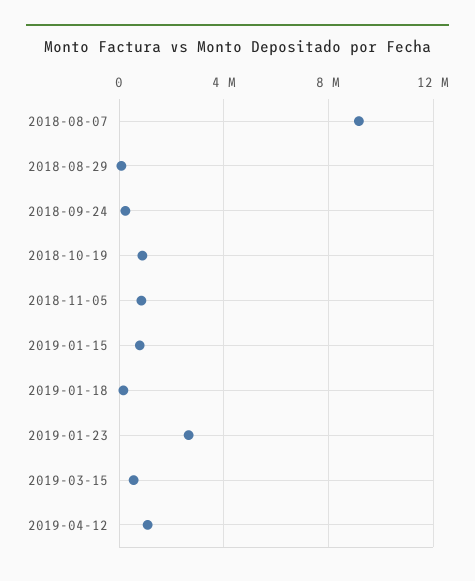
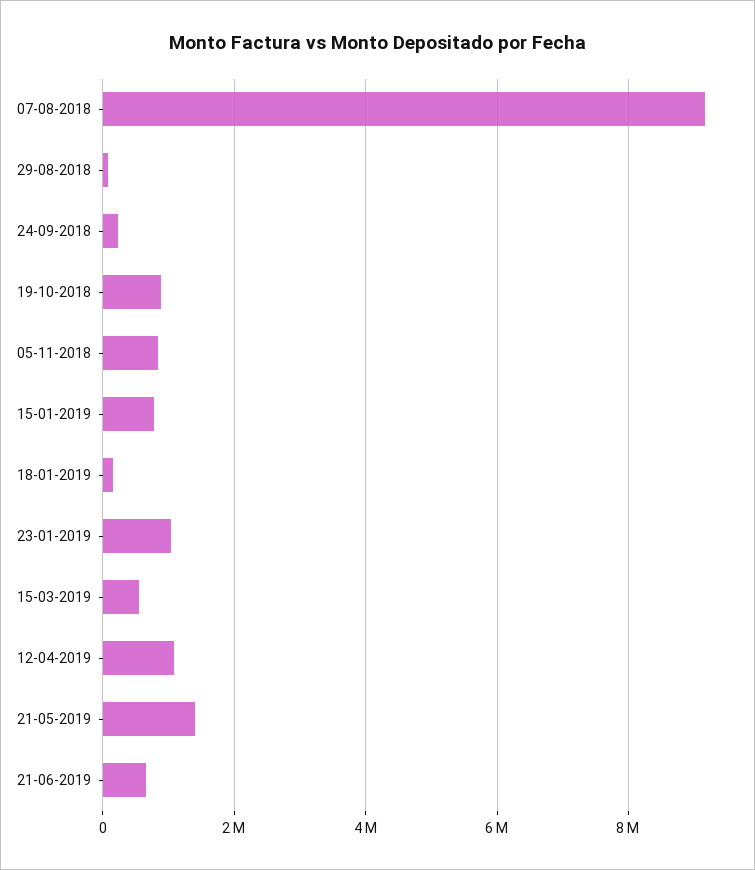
2019-01-23: 2500000 -> 1000000
21-05-2019: none -> 1400000
21-06-2019: none -> 600000

